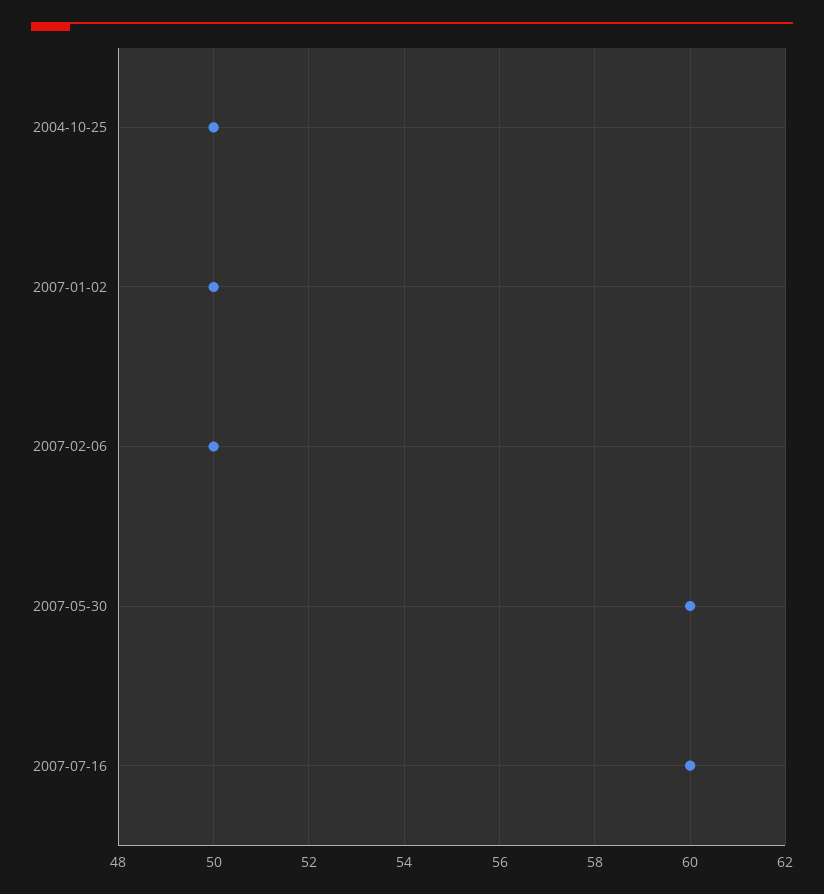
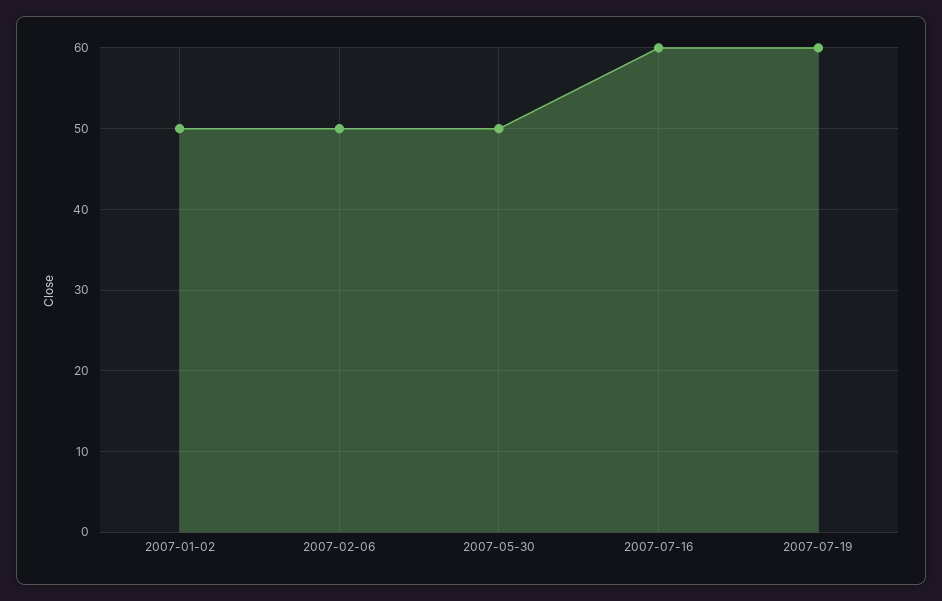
2004-10-25: 50 -> none
2007-05-30: 60 -> 50
2007-07-19: none -> 60

